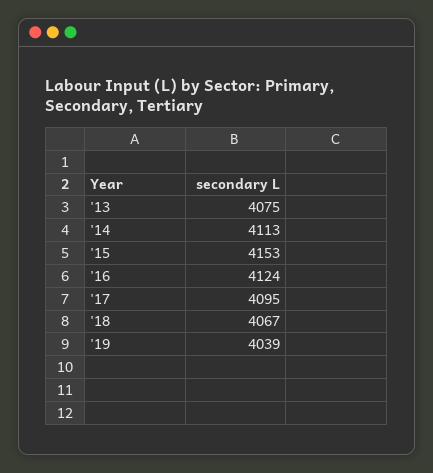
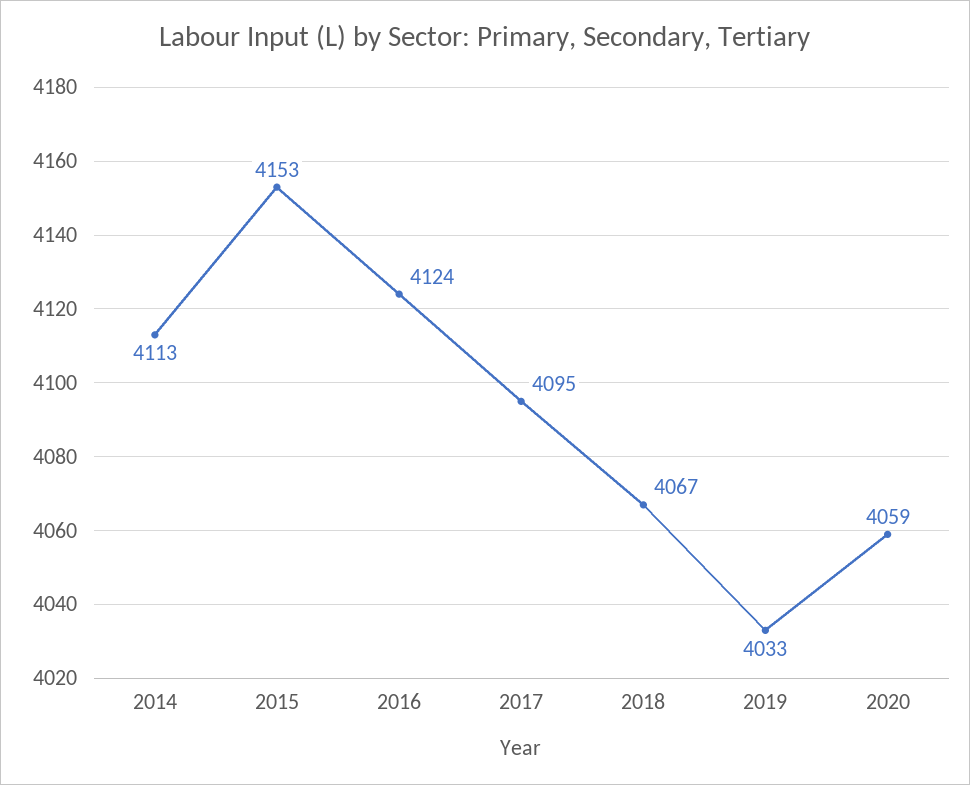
'13: 4075 -> none
'19: 4039 -> 4033
2020: none -> 4059

